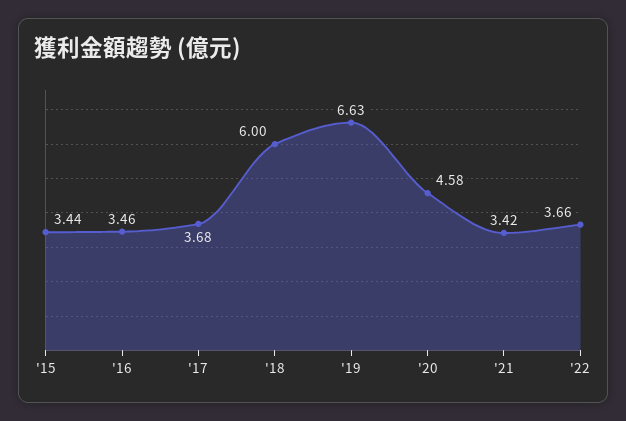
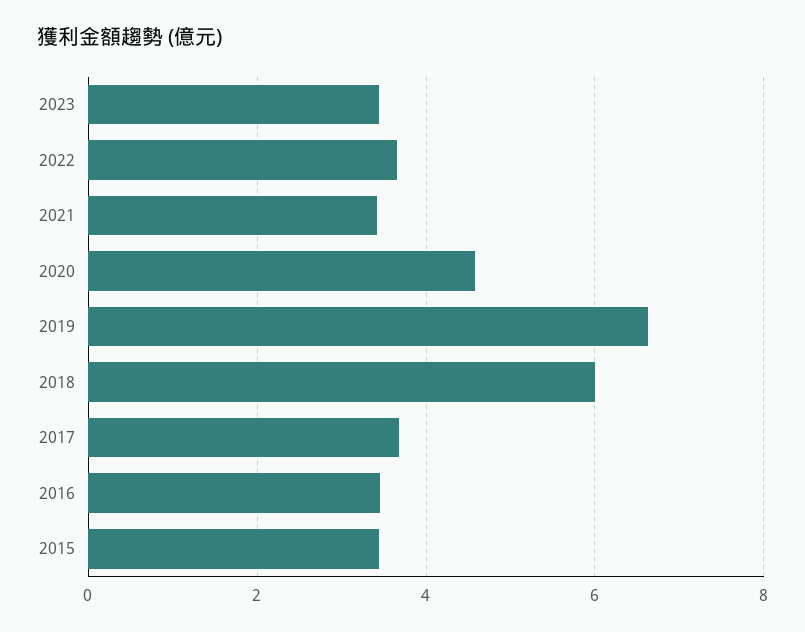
2023: none -> 3.4

